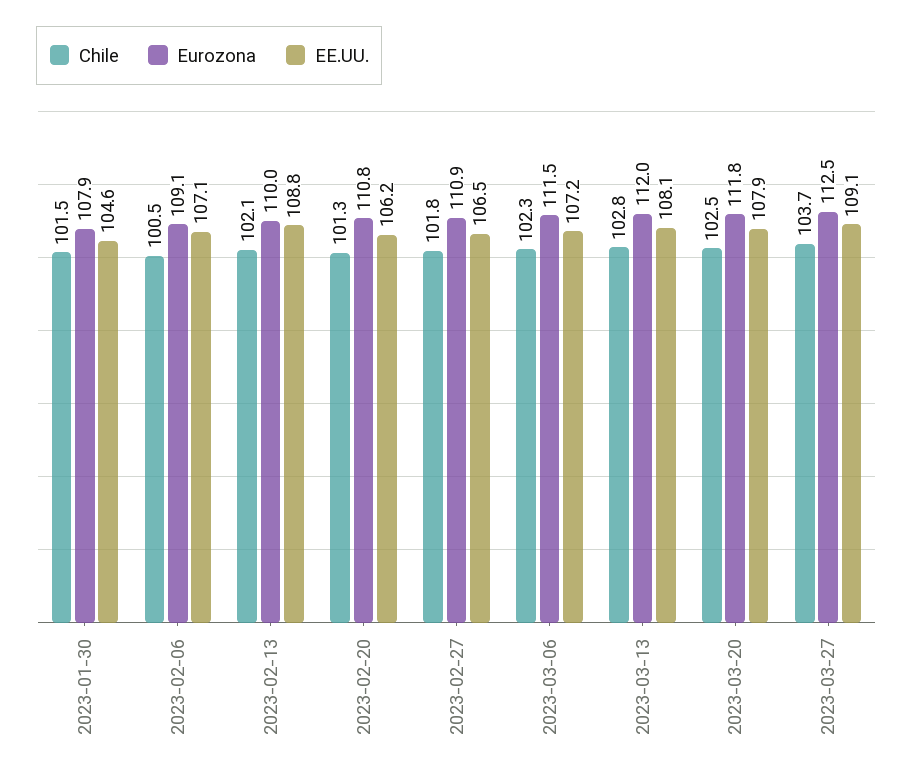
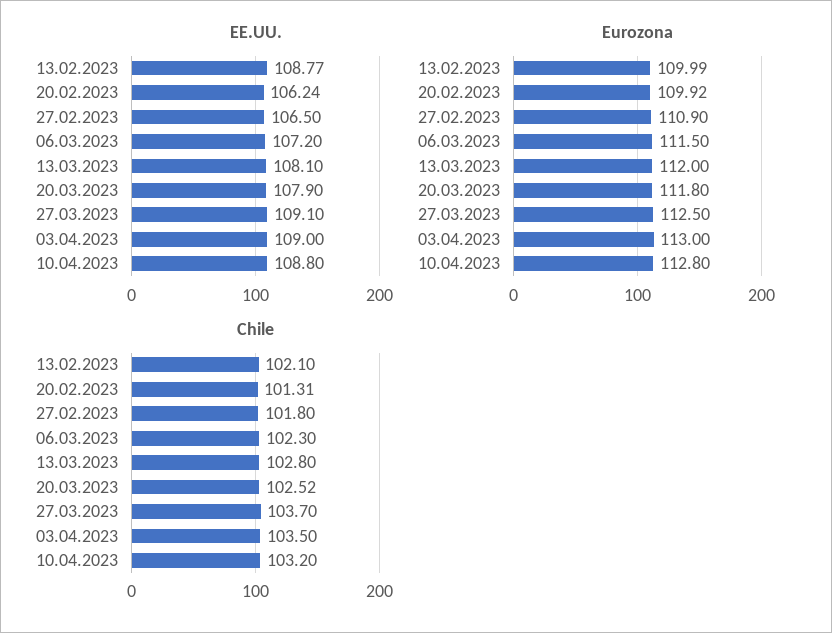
Chile, 2023-01-30: 101.5 -> none
Eurozona, 2023-01-30: 107.9 -> none
EE.UU., 2023-01-30: 104.6 -> none
Chile, 2023-02-06: 100.5 -> none
Eurozona, 2023-02-06: 109.1 -> none
EE.UU., 2023-02-06: 107.1 -> none
Eurozona, 2023-02-20: 110.8 -> 109.92
EE.UU., 03.04.2023: none -> 109
EE.UU., 10.04.2023: none -> 108.8
Eurozona, 03.04.2023: none -> 113
Eurozona, 10.04.2023: none -> 112.8
Chile, 03.04.2023: none -> 103.5
Chile, 10.04.2023: none -> 103.2

